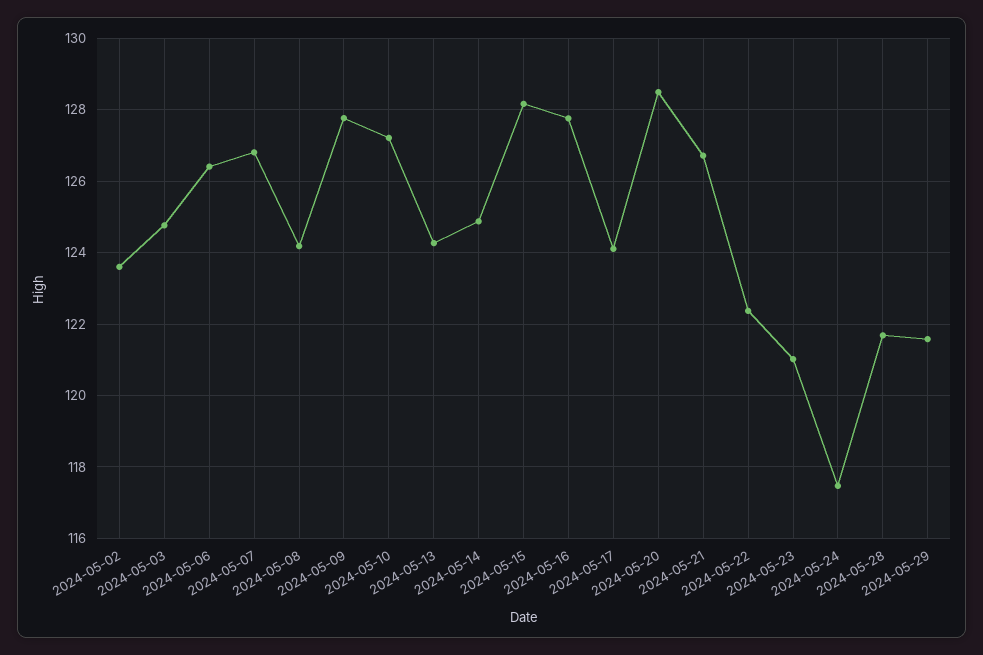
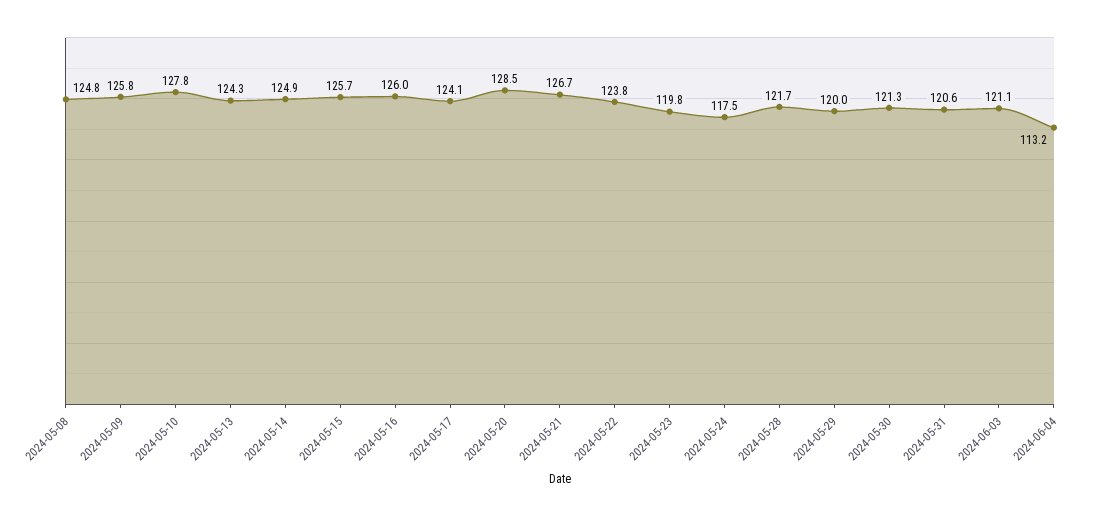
2024-05-02: 123.6 -> none
2024-05-03: 124.8 -> none
2024-05-06: 126.4 -> none
2024-05-07: 126.8 -> none
2024-05-08: 124.2 -> 124.8
2024-05-09: 127.8 -> 125.8
2024-05-10: 127.2 -> 127.8
2024-05-15: 128.2 -> 125.7
2024-05-16: 127.8 -> 126
2024-05-22: 122.4 -> 123.8
2024-05-23: 121 -> 119.8
2024-05-29: 121.6 -> 120
2024-05-30: none -> 121.3
2024-05-31: none -> 120.6
2024-06-03: none -> 121.1
2024-06-04: none -> 113.2

